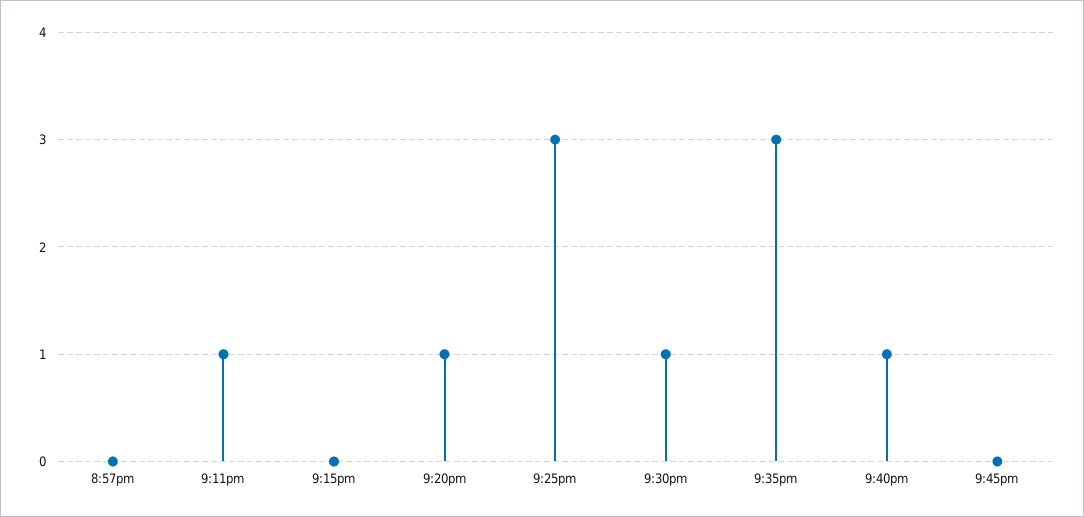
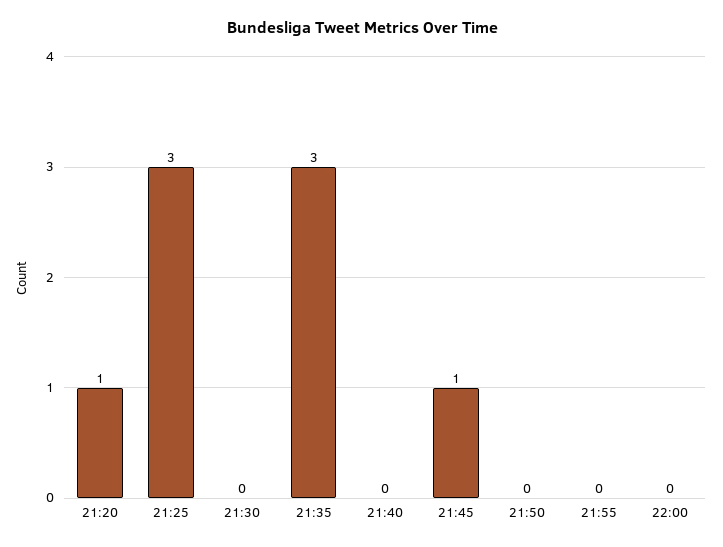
8:57pm: 0 -> none
9:11pm: 1 -> none
9:15pm: 0 -> none
9:30pm: 1 -> 0
9:40pm: 1 -> 0
9:45pm: 0 -> 1
21:50: none -> 0
21:55: none -> 0
22:00: none -> 0

